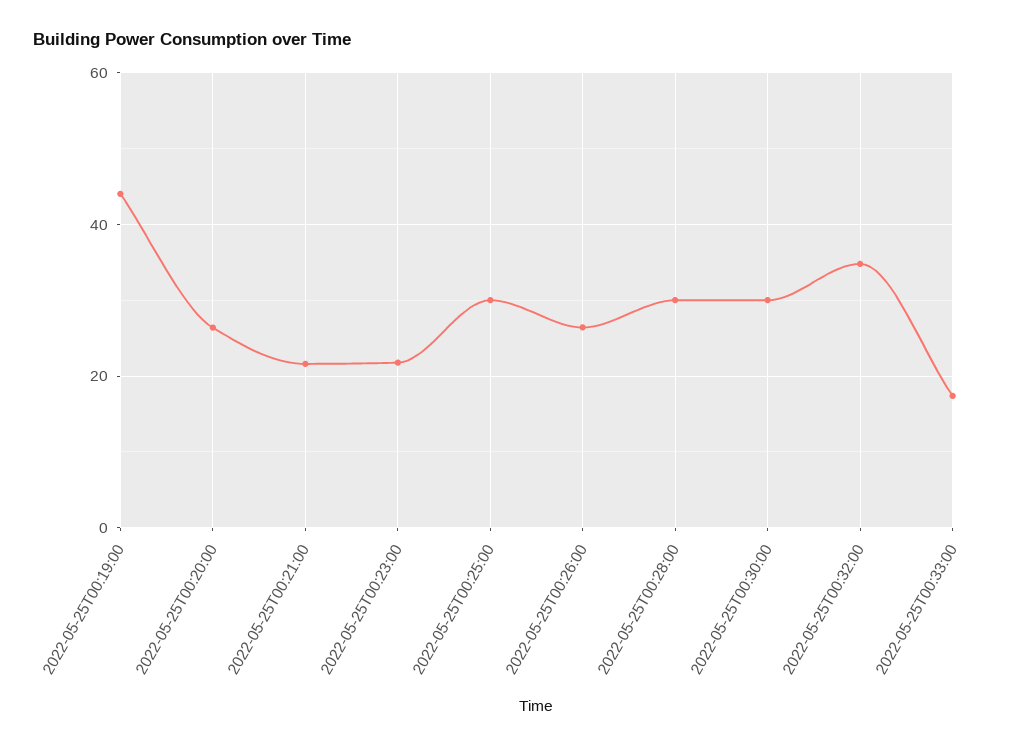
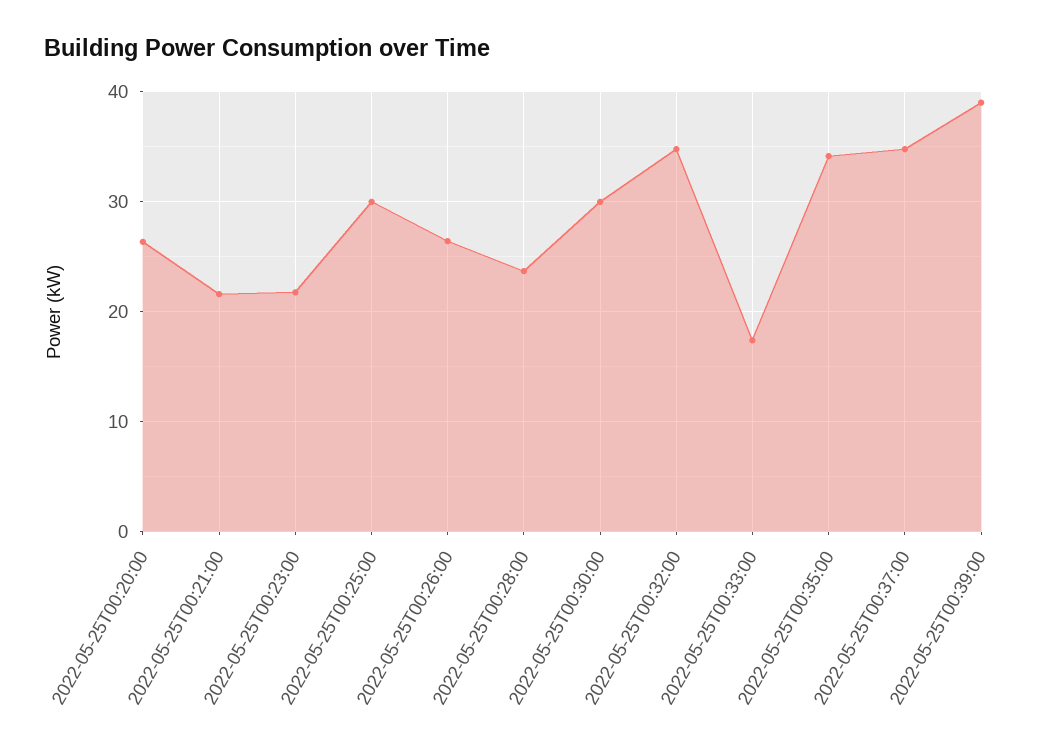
2022-05-25T00:19:00: 44 -> none
2022-05-25T00:28:00: 30 -> 24
2022-05-25T00:35:00: none -> 34
2022-05-25T00:37:00: none -> 35
2022-05-25T00:39:00: none -> 39

